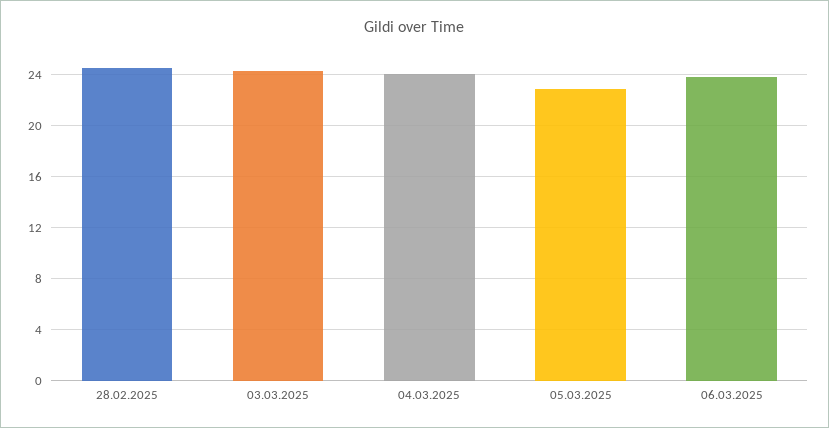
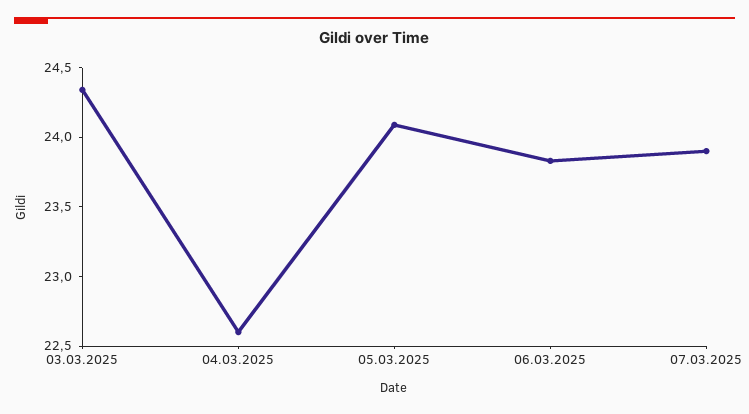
28.02.2025: 24.5 -> none
04.03.2025: 24 -> 22.6
05.03.2025: 23 -> 24.1
07.03.2025: none -> 23.9

